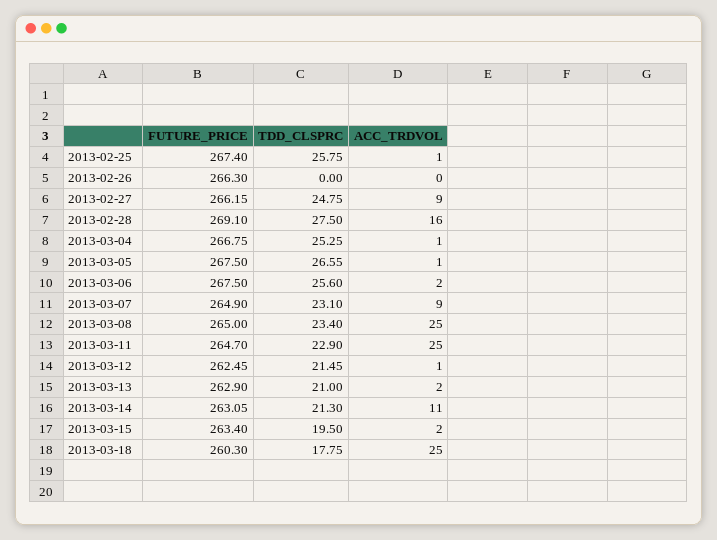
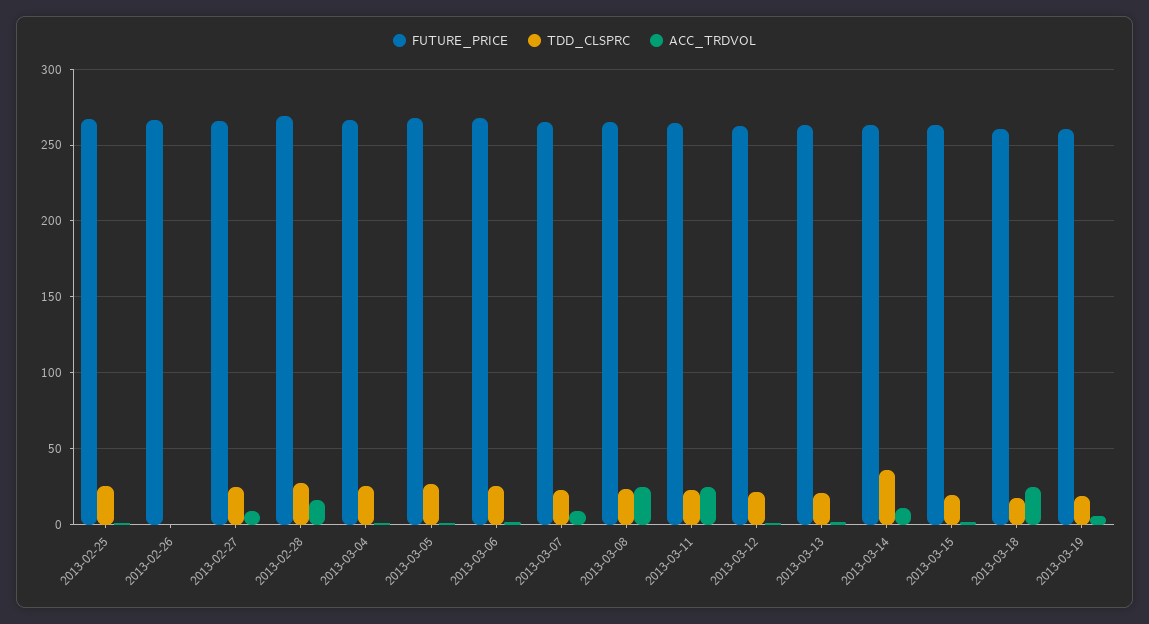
TDD_CLSPRC, 2013-03-14: 21.3 -> 35
FUTURE_PRICE, 2013-03-19: none -> 260
TDD_CLSPRC, 2013-03-19: none -> 20
ACC_TRDVOL, 2013-03-19: none -> 5

